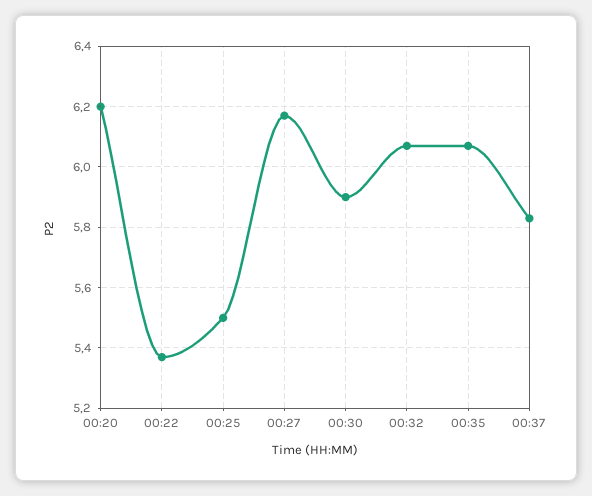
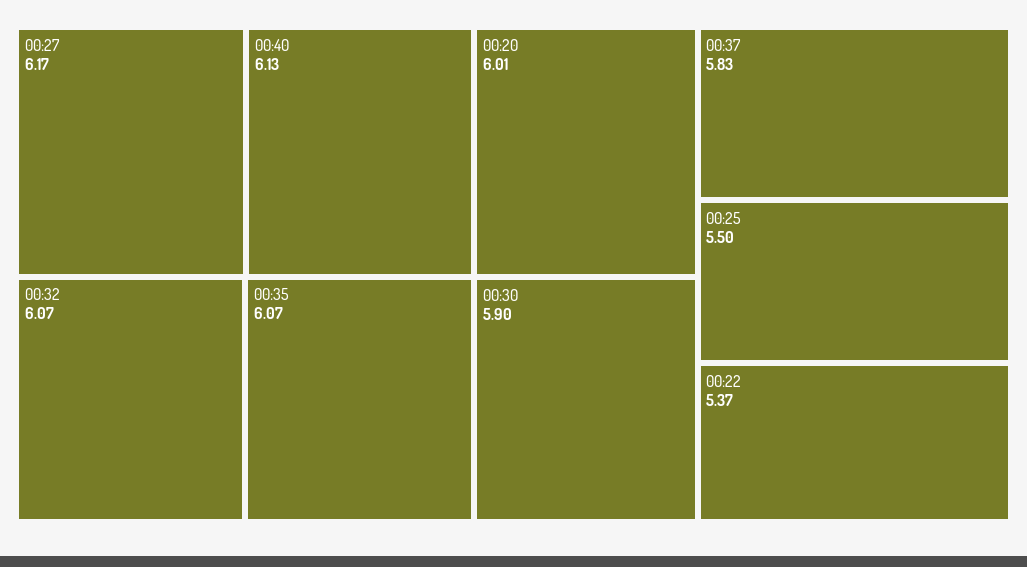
00:20: 6.2 -> 6.01
00:40: none -> 6.13

